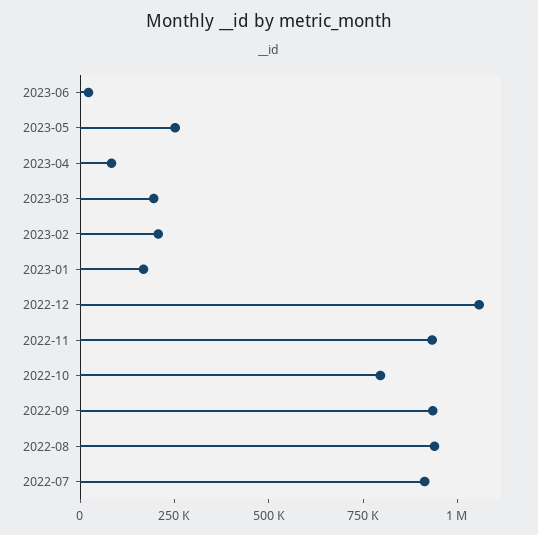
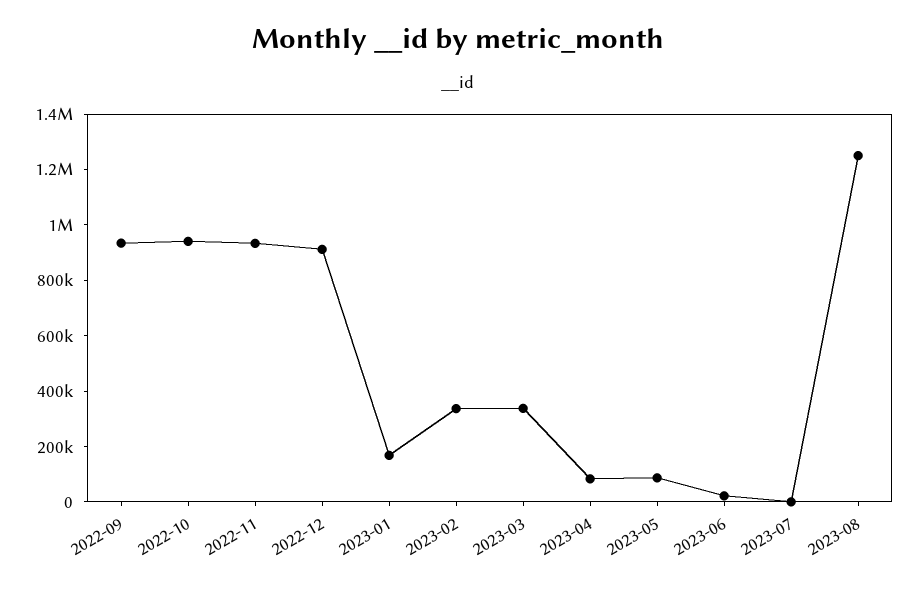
2023-05: 250000 -> 100000
2023-03: 200000 -> 350000
2023-02: 200000 -> 350000
2022-12: 1050000 -> 900000
2022-10: 800000 -> 950000
2022-08: 950000 -> none
2022-07: 900000 -> none
2023-07: none -> 0
2023-08: none -> 1250000

